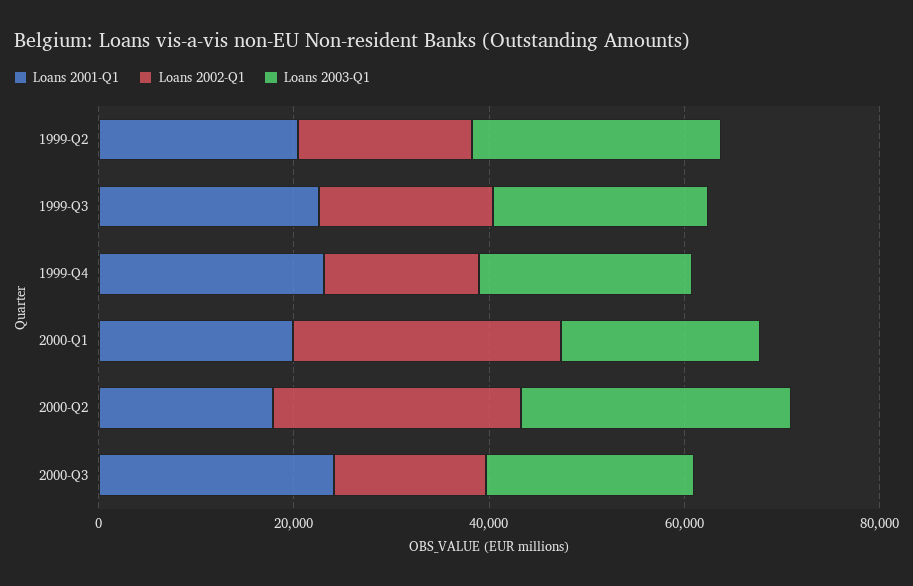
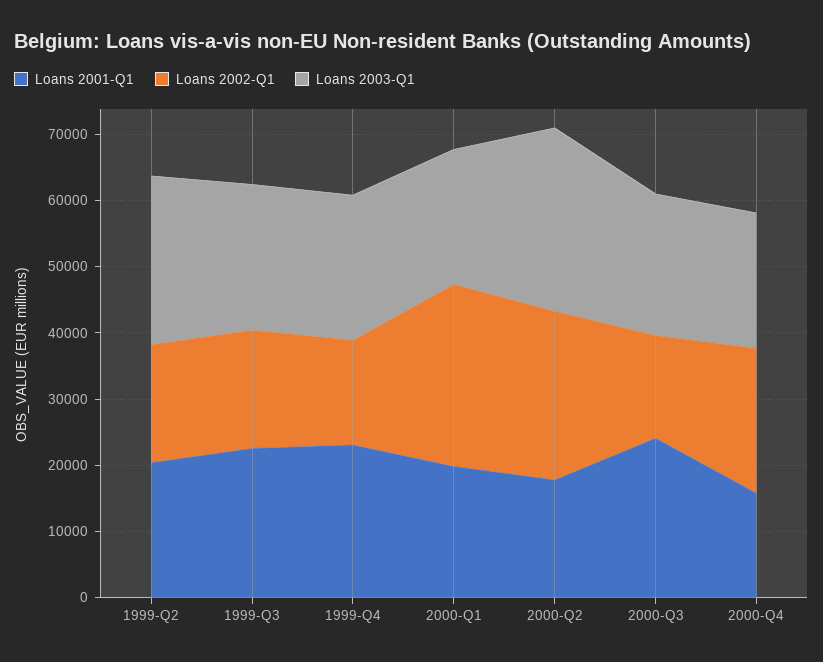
Loans 2001-Q1, 2000-Q4: none -> 16000
Loans 2002-Q1, 2000-Q4: none -> 22000
Loans 2003-Q1, 2000-Q4: none -> 20000

